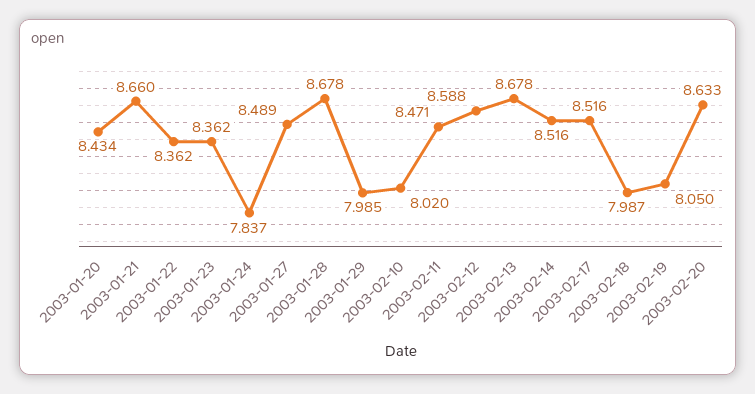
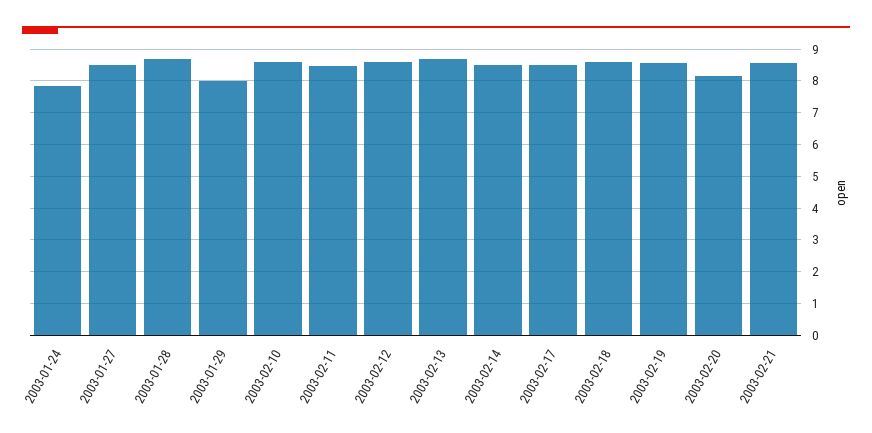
2003-01-20: 8.434 -> none
2003-01-21: 8.66 -> none
2003-01-22: 8.362 -> none
2003-01-23: 8.362 -> none
2003-02-10: 8.02 -> 8.6
2003-02-18: 7.987 -> 8.6
2003-02-19: 8.05 -> 8.6
2003-02-20: 8.633 -> 8.2
2003-02-21: none -> 8.6

